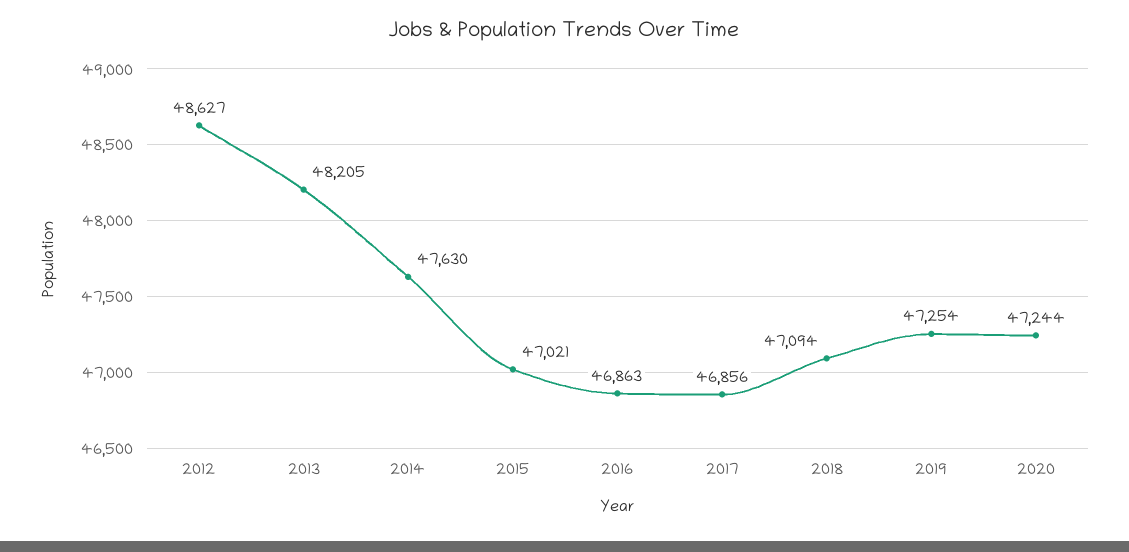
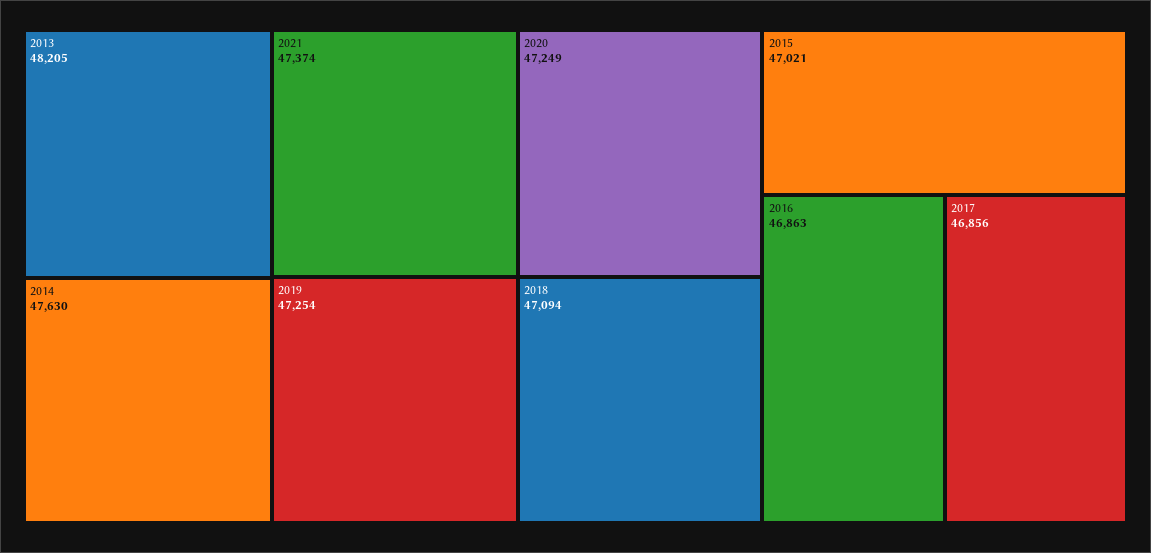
2012: 48627 -> none
2020: 47244 -> 47249
2021: none -> 47374

